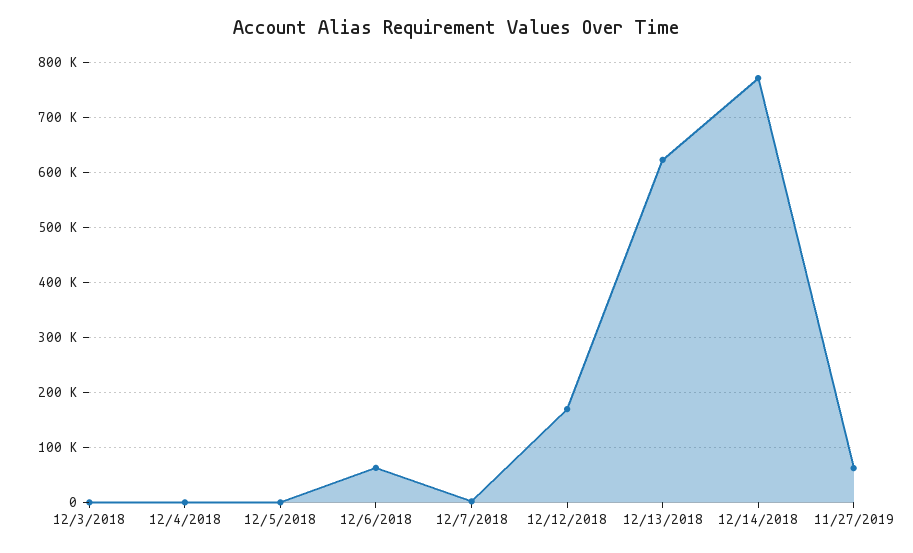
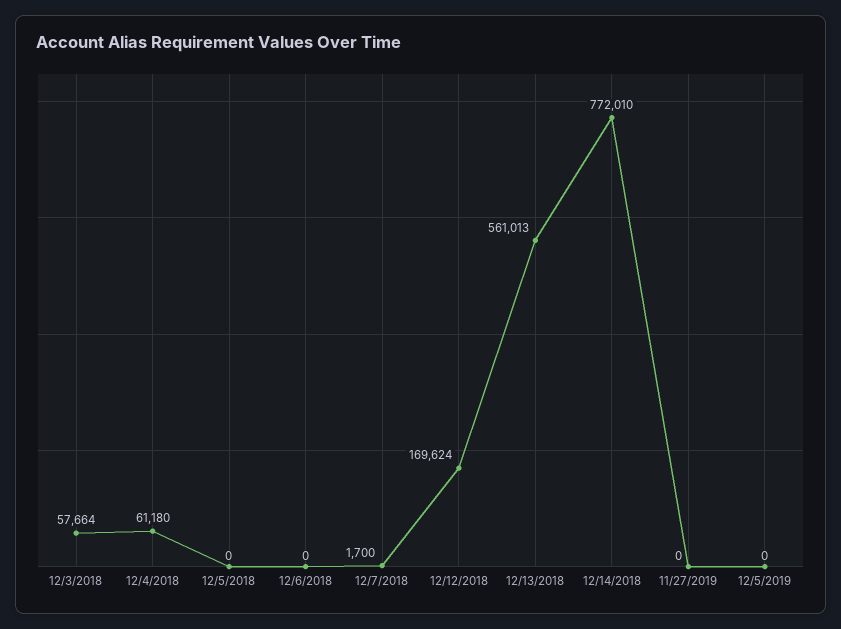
12/3/2018: 0 -> 57664
12/4/2018: 0 -> 61180
12/6/2018: 60000 -> 0
12/13/2018: 620000 -> 561013
11/27/2019: 60000 -> 0
12/5/2019: none -> 0

